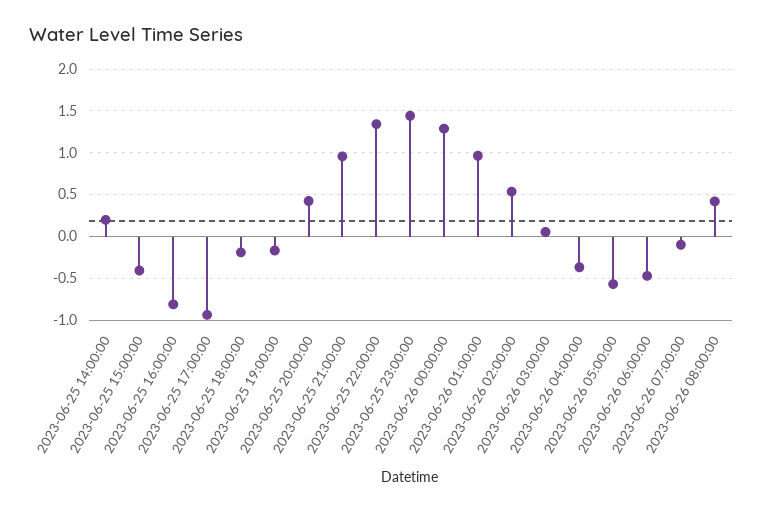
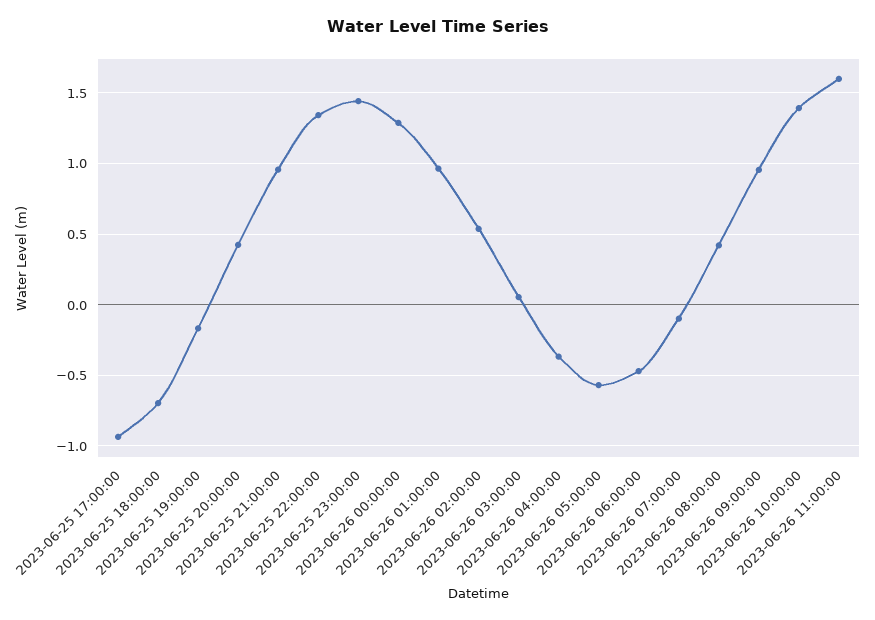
2023-06-25 14:00:00: 0.2 -> none
2023-06-25 15:00:00: -0.4 -> none
2023-06-25 16:00:00: -0.8 -> none
2023-06-25 18:00:00: -0.2 -> -0.7
2023-06-26 09:00:00: none -> 0.95
2023-06-26 10:00:00: none -> 1.4
2023-06-26 11:00:00: none -> 1.6

